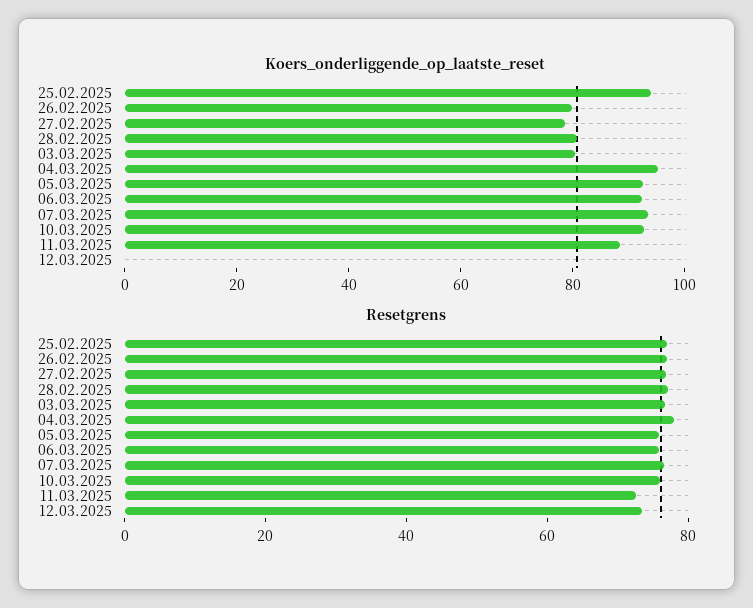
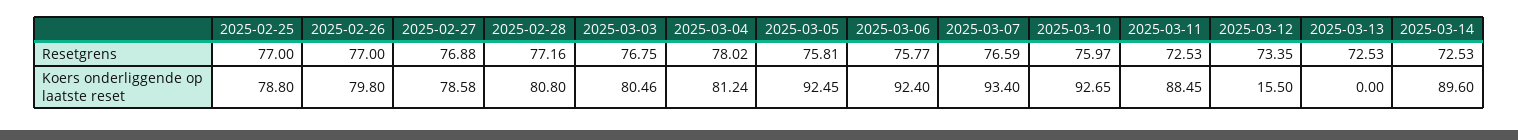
Koers_onderliggende_op_laatste_reset, 25.02.2025: 95 -> 78.8
Koers_onderliggende_op_laatste_reset, 04.03.2025: 95 -> 81.24
Koers_onderliggende_op_laatste_reset, 12.03.2025: 0 -> 15.5
Resetgrens, 2025-03-13: none -> 72.53
Resetgrens, 2025-03-14: none -> 72.53
Koers_onderliggende_op_laatste_reset, 2025-03-13: none -> 0
Koers_onderliggende_op_laatste_reset, 2025-03-14: none -> 89.6

